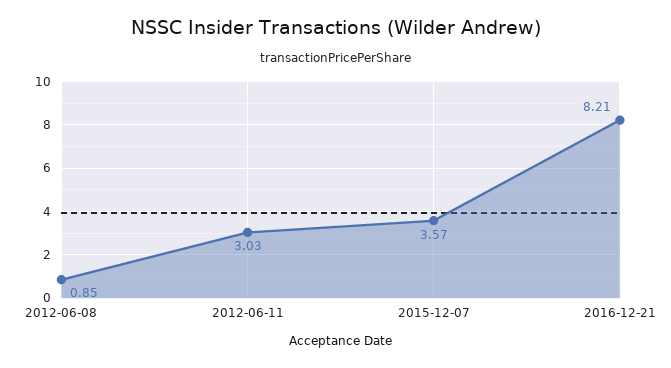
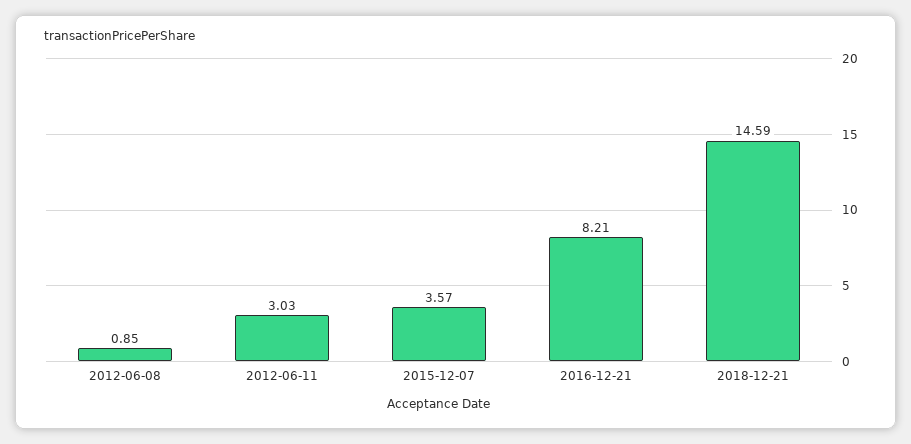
2018-12-21: none -> 14.59

